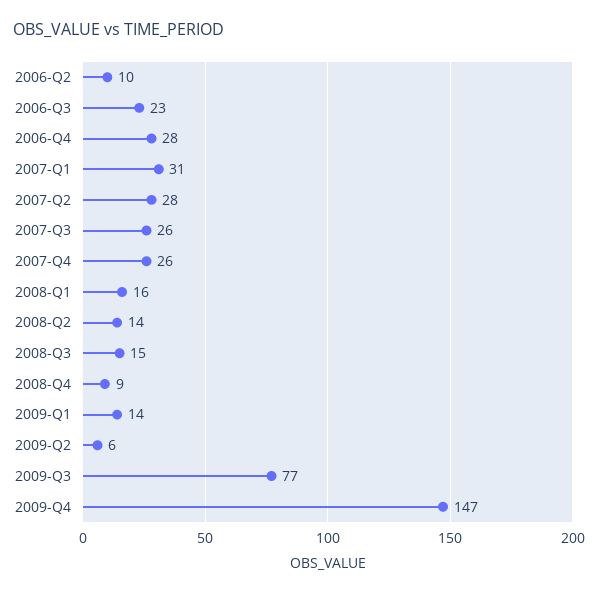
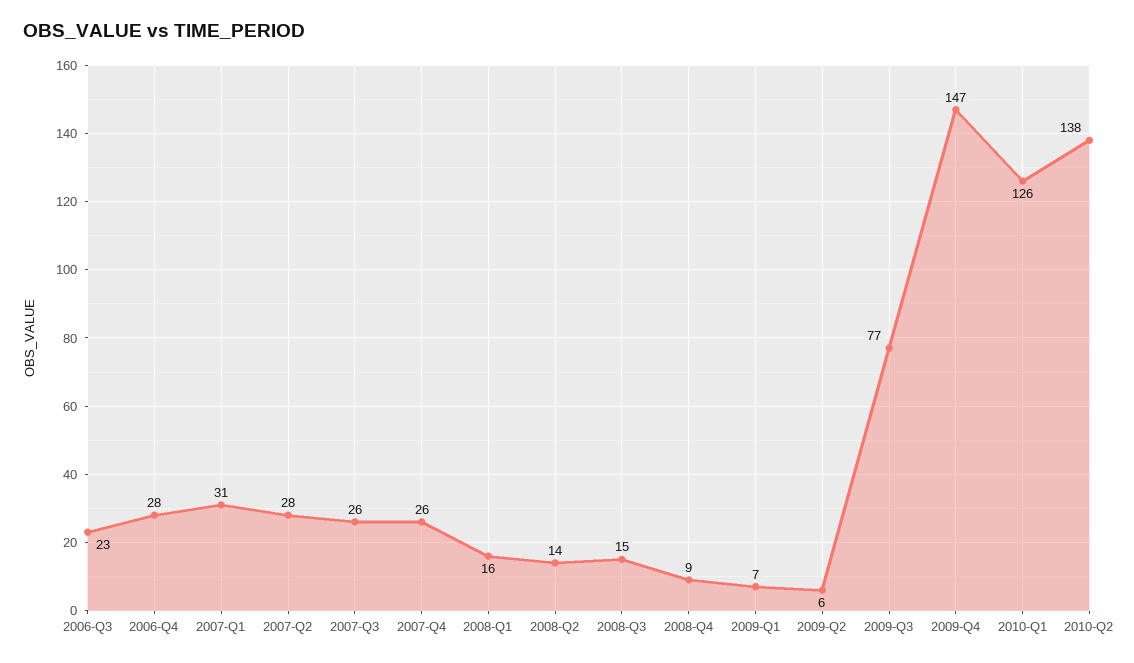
2006-Q2: 10 -> none
2009-Q1: 14 -> 7
2010-Q1: none -> 126
2010-Q2: none -> 138

